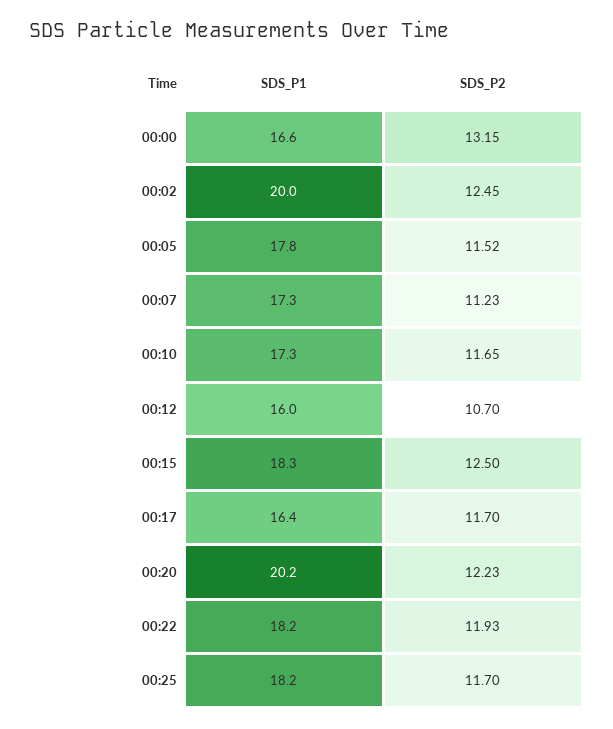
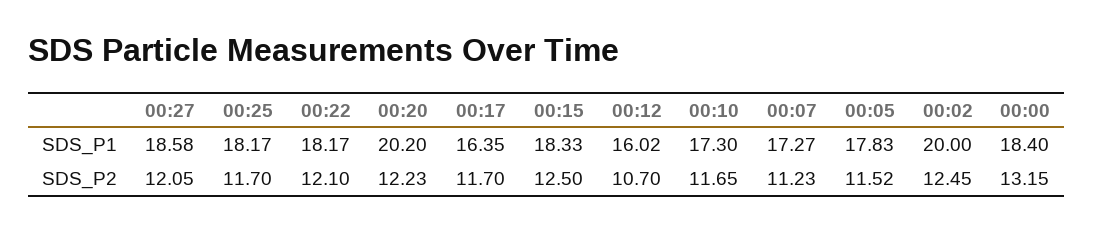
SDS_P1, 00:00: 16.6 -> 18.4
SDS_P2, 00:22: 11.93 -> 12.1
SDS_P1, 00:27: none -> 18.58
SDS_P2, 00:27: none -> 12.05

